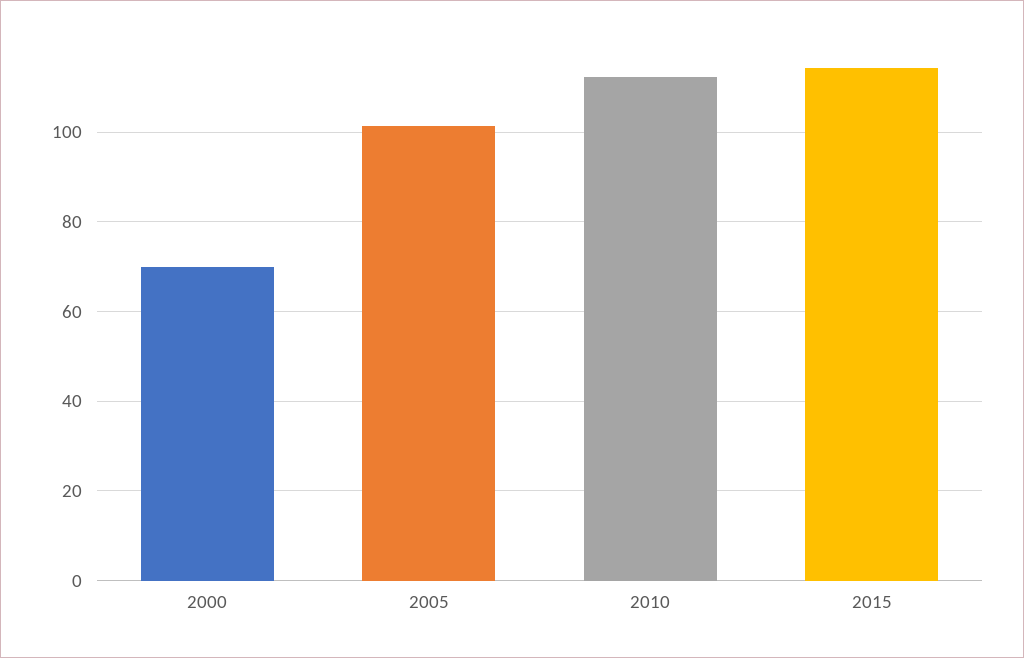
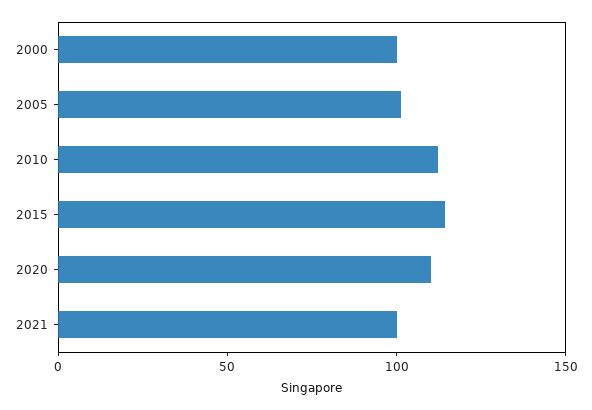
2000: 70 -> 100
2020: none -> 110
2021: none -> 100

